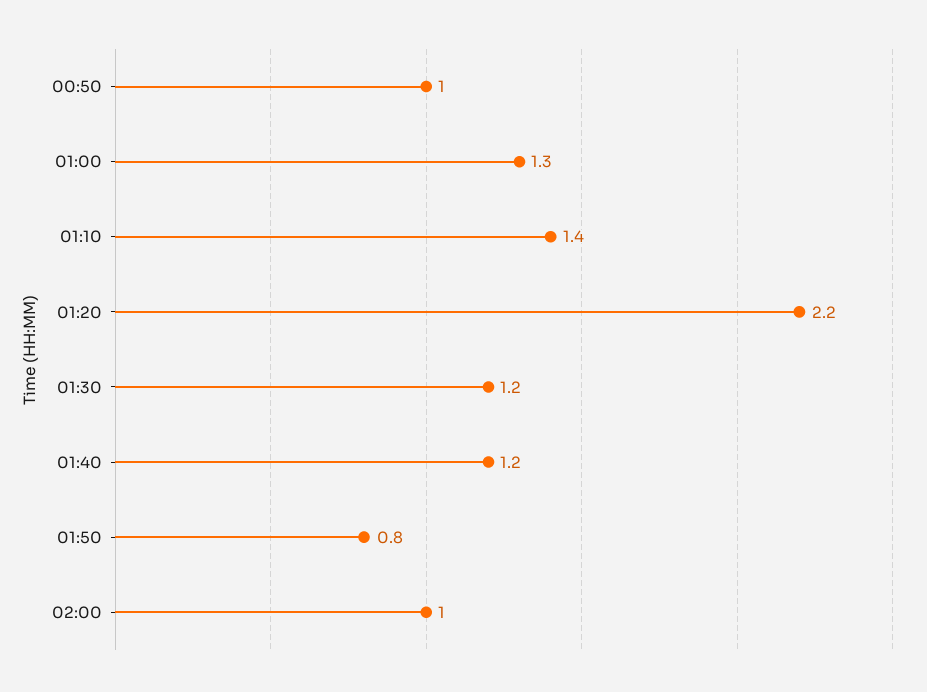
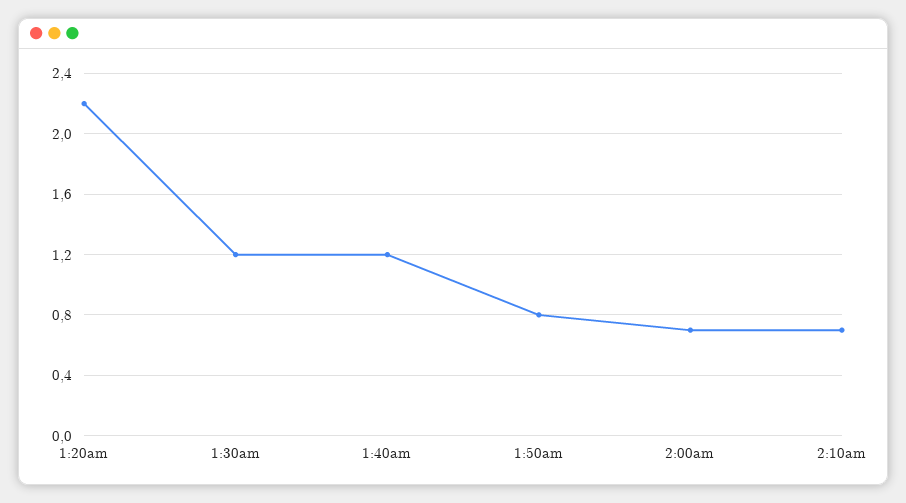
00:50: 1 -> none
01:00: 1.3 -> none
01:10: 1.4 -> none
02:00: 1 -> 0.7
2:10am: none -> 0.7

